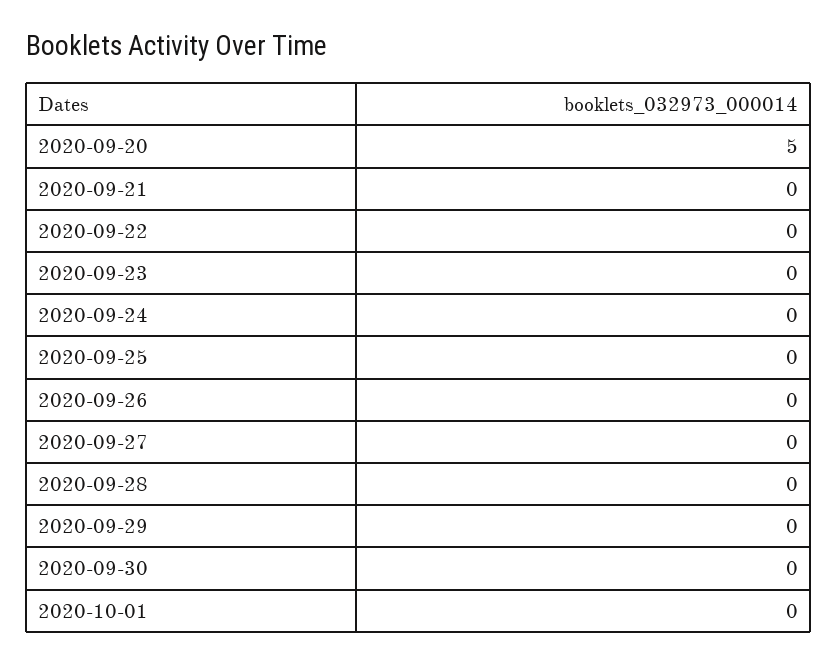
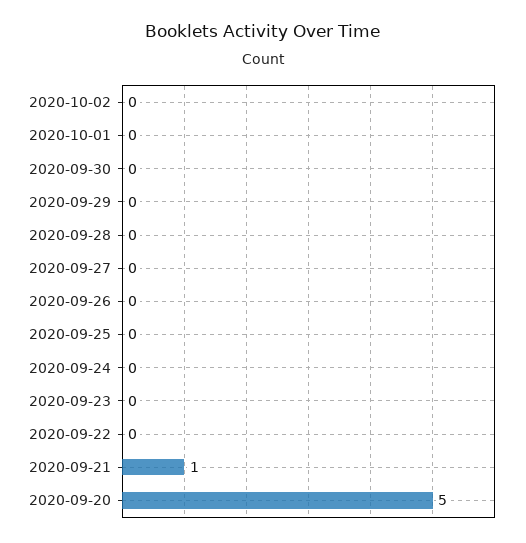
2020-09-21: 0 -> 1
2020-10-02: none -> 0

